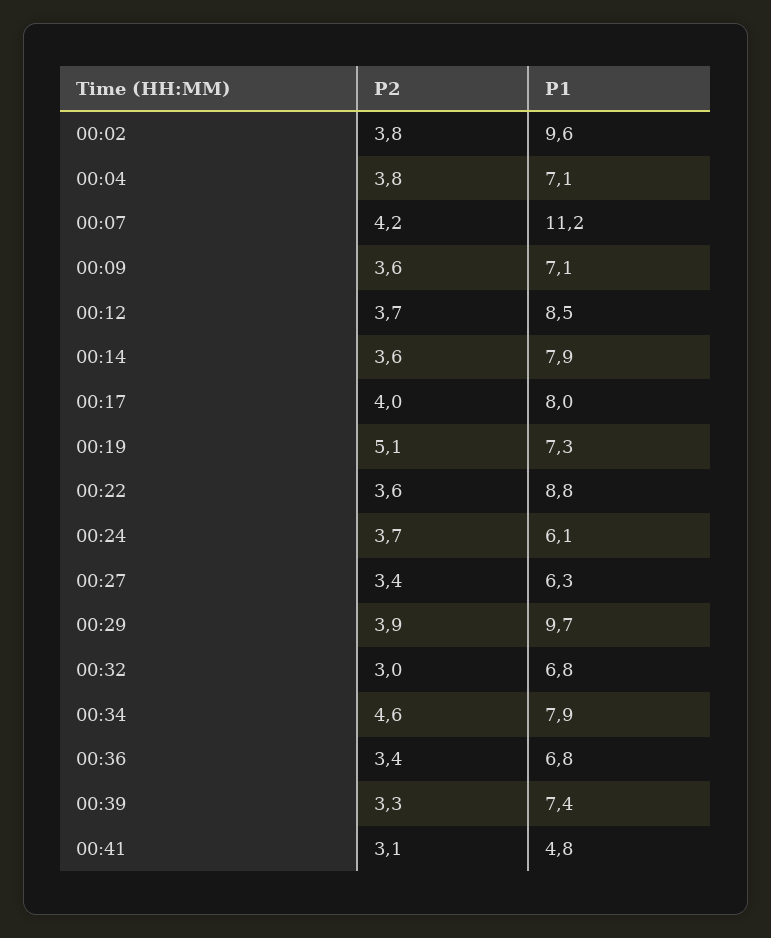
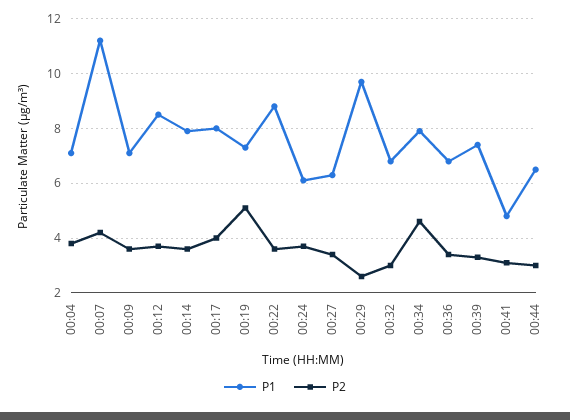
P2, 00:02: 3.8 -> none
P1, 00:02: 9.6 -> none
P2, 00:29: 3.9 -> 2.5
P1, 00:44: none -> 6.5
P2, 00:44: none -> 3

